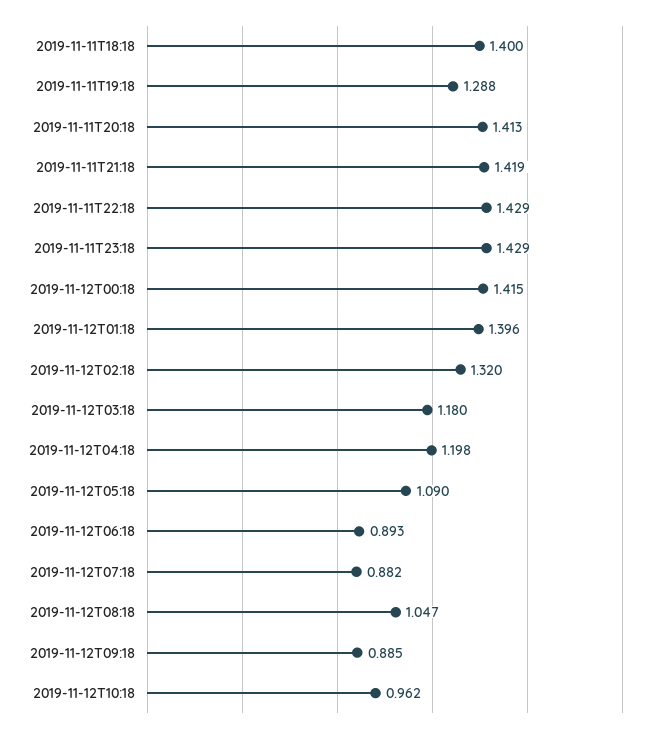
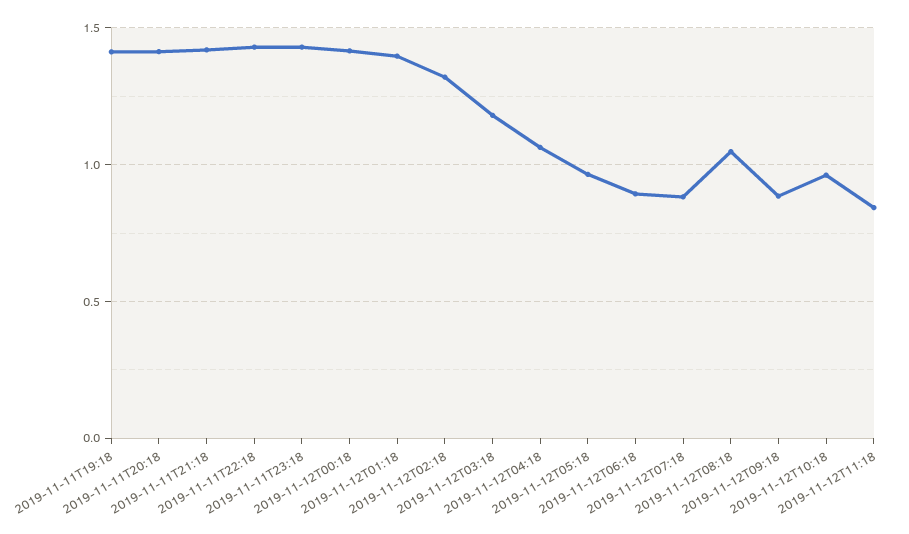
2019-11-11T18:18: 1.4 -> none
2019-11-11T19:18: 1.288 -> 1.4
2019-11-12T04:18: 1.198 -> 1.05
2019-11-12T05:18: 1.09 -> 0.95
2019-11-12T11:18: none -> 0.85

